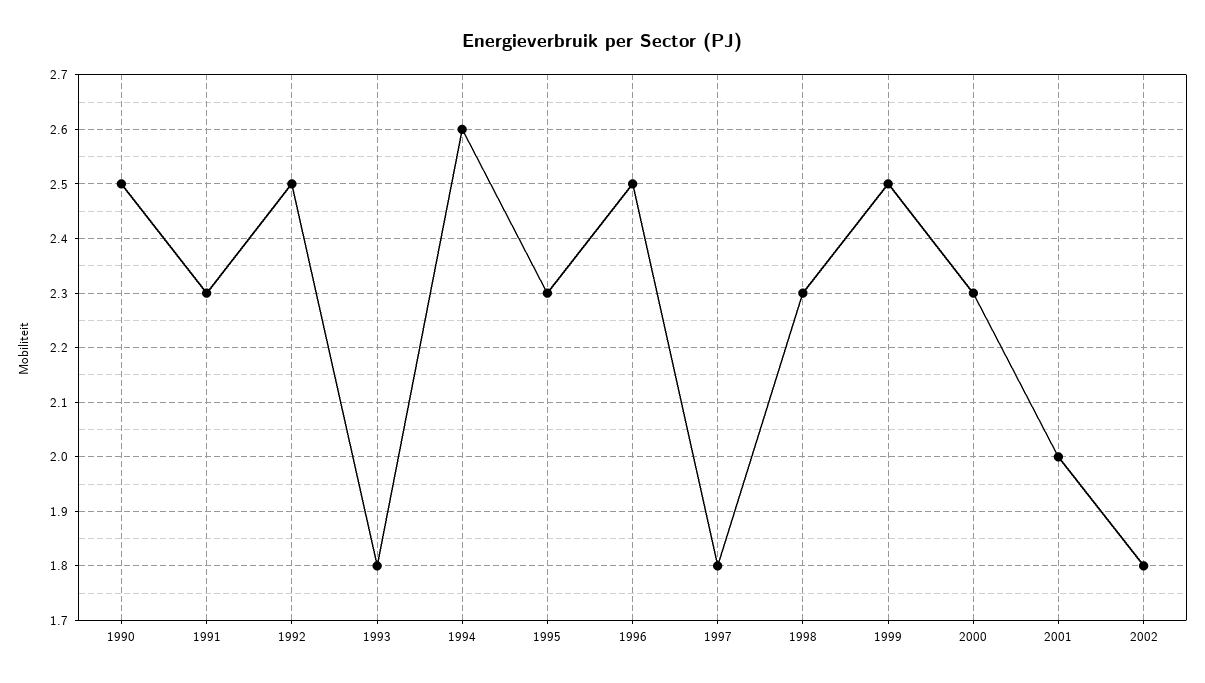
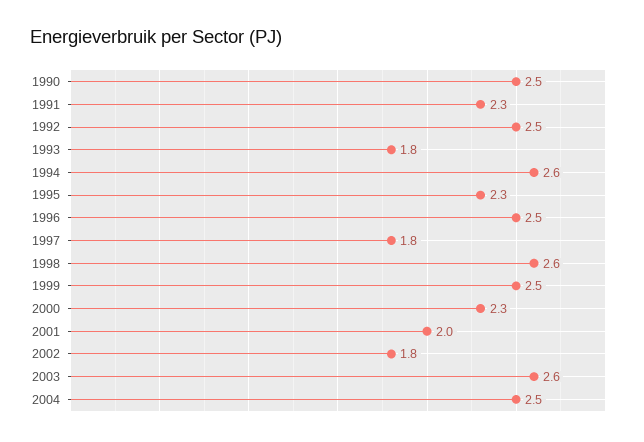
1998: 2.3 -> 2.6
2003: none -> 2.6
2004: none -> 2.5

